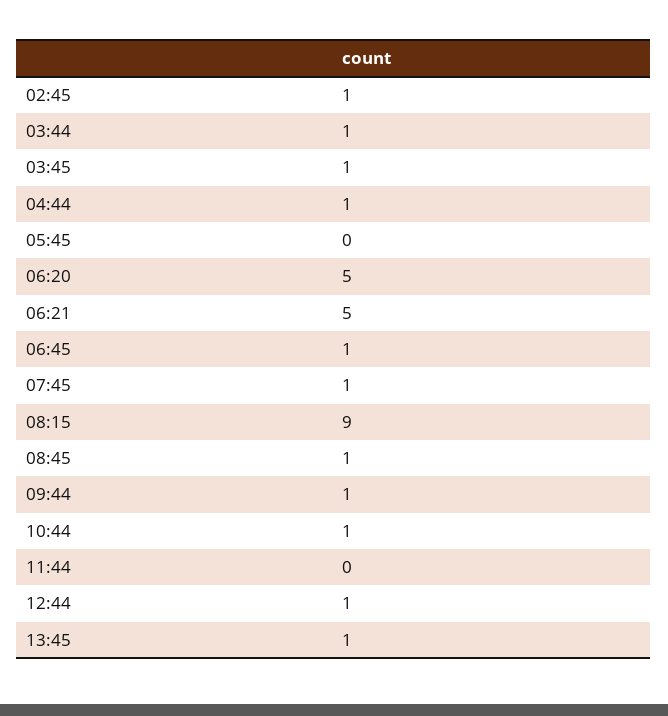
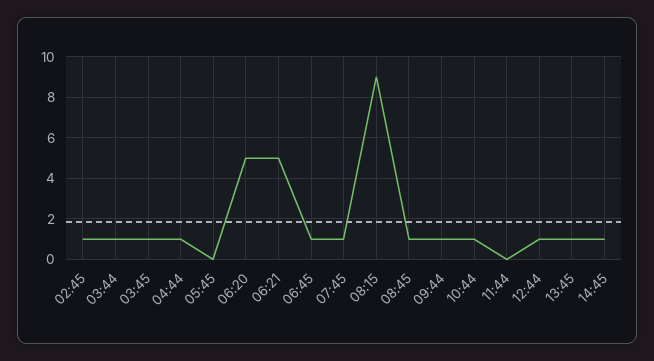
14:45: none -> 1

